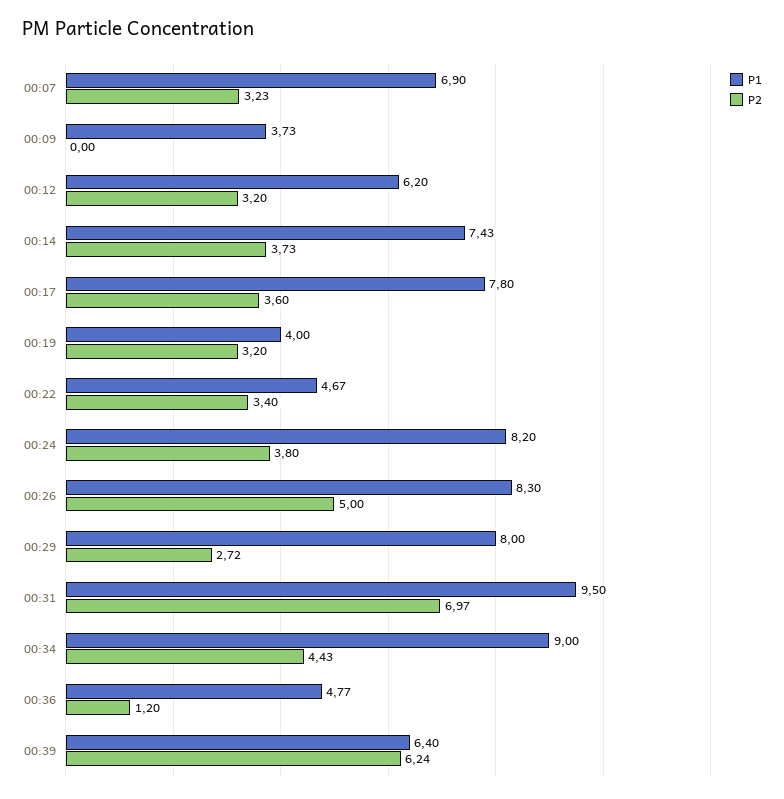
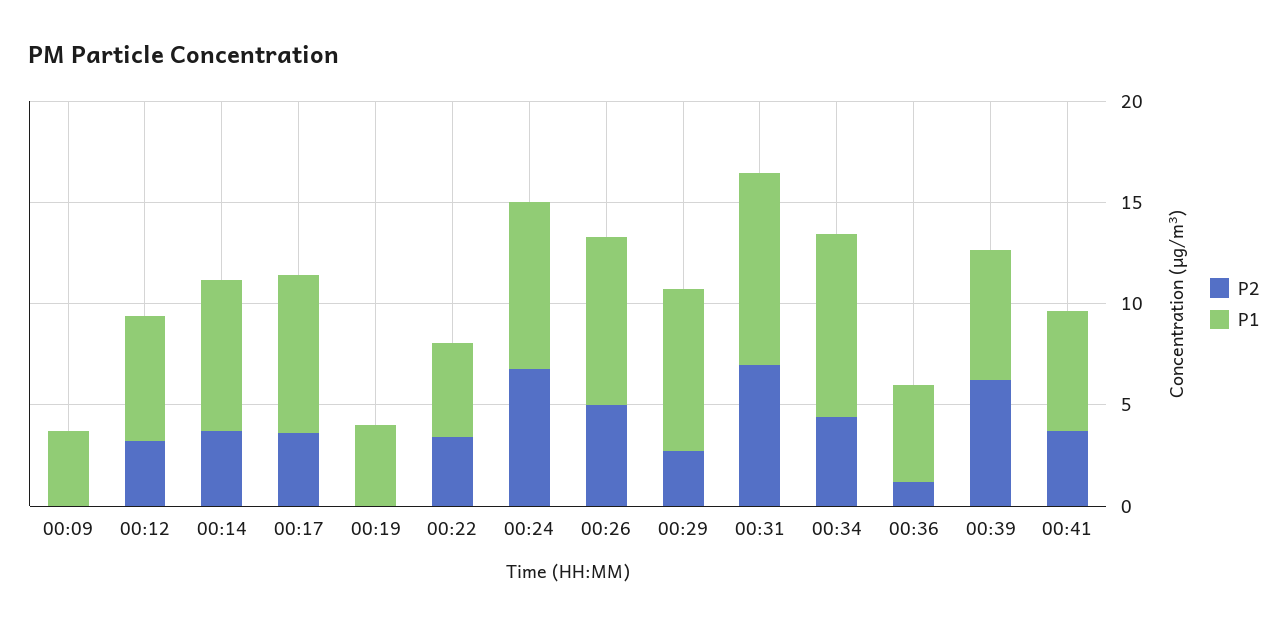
P1, 00:07: 6.9 -> none
P2, 00:07: 3.23 -> none
P2, 00:19: 3.2 -> 0
P2, 00:24: 3.8 -> 7
P2, 00:41: none -> 4
P1, 00:41: none -> 6

